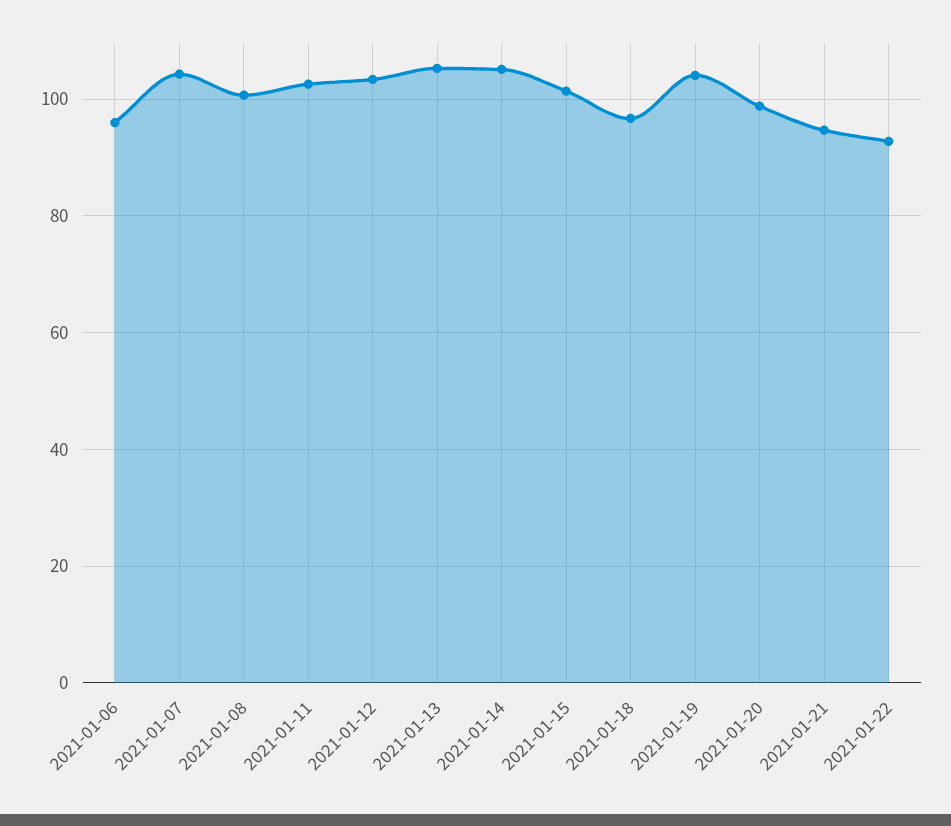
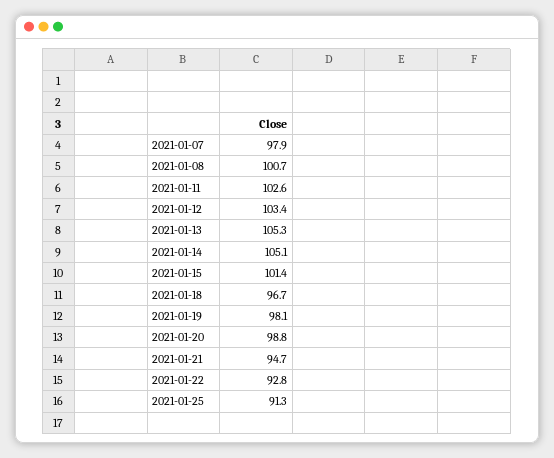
2021-01-06: 96 -> none
2021-01-07: 104 -> 97.9
2021-01-19: 104 -> 98.1
2021-01-25: none -> 91.3

